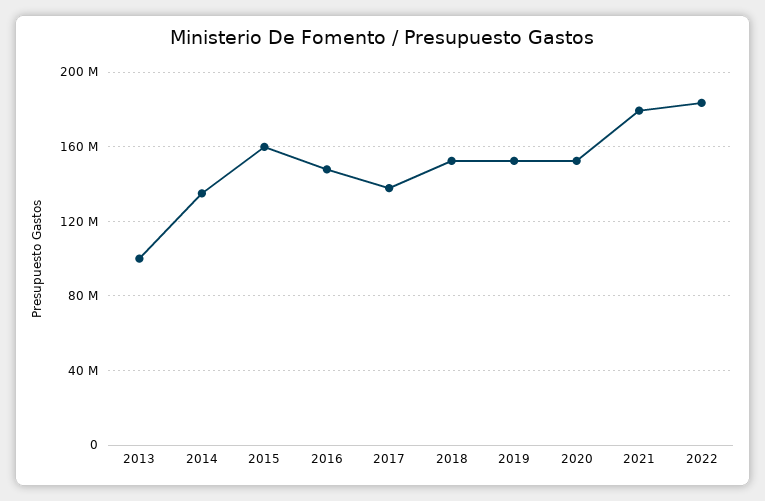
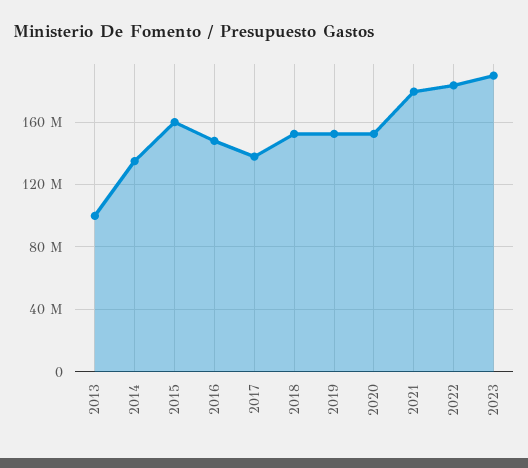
2023: none -> 190000000

